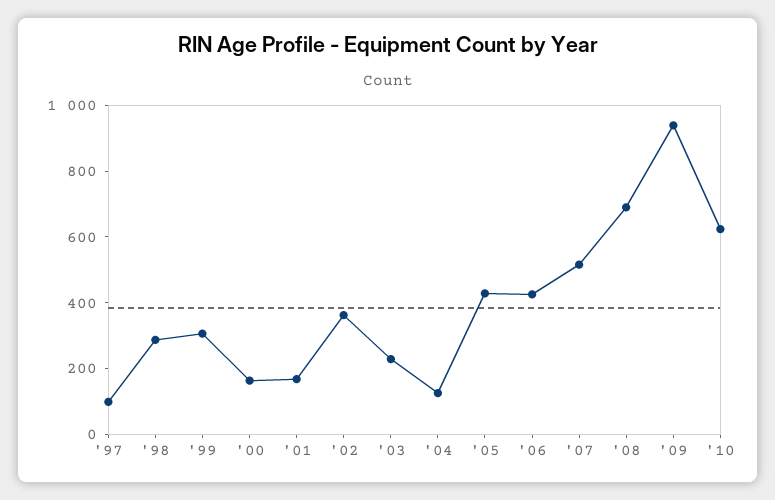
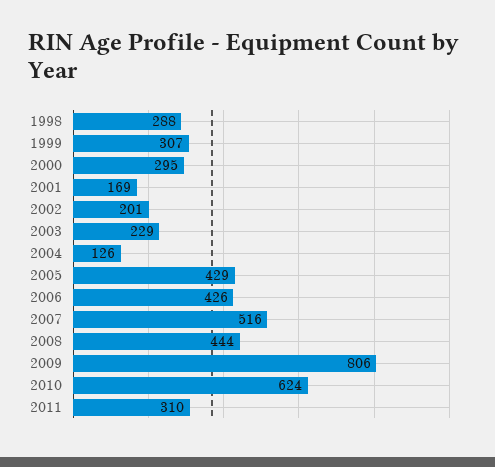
'97: 100 -> none
'00: 150 -> 295
'02: 350 -> 201
'08: 700 -> 444
'09: 950 -> 806
2011: none -> 310

